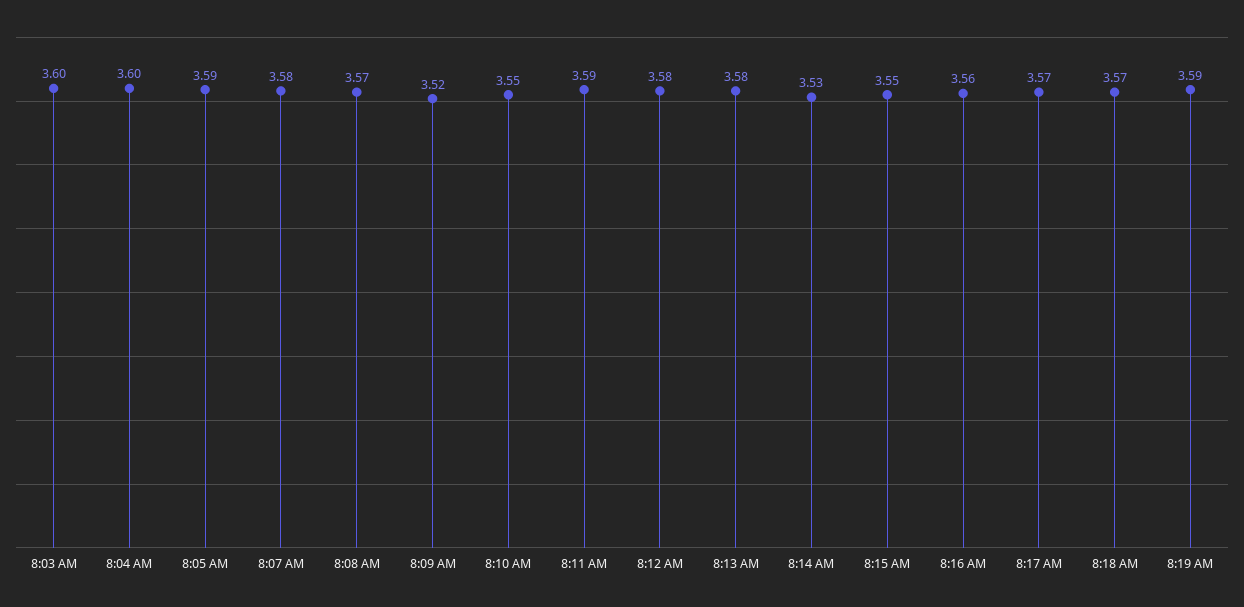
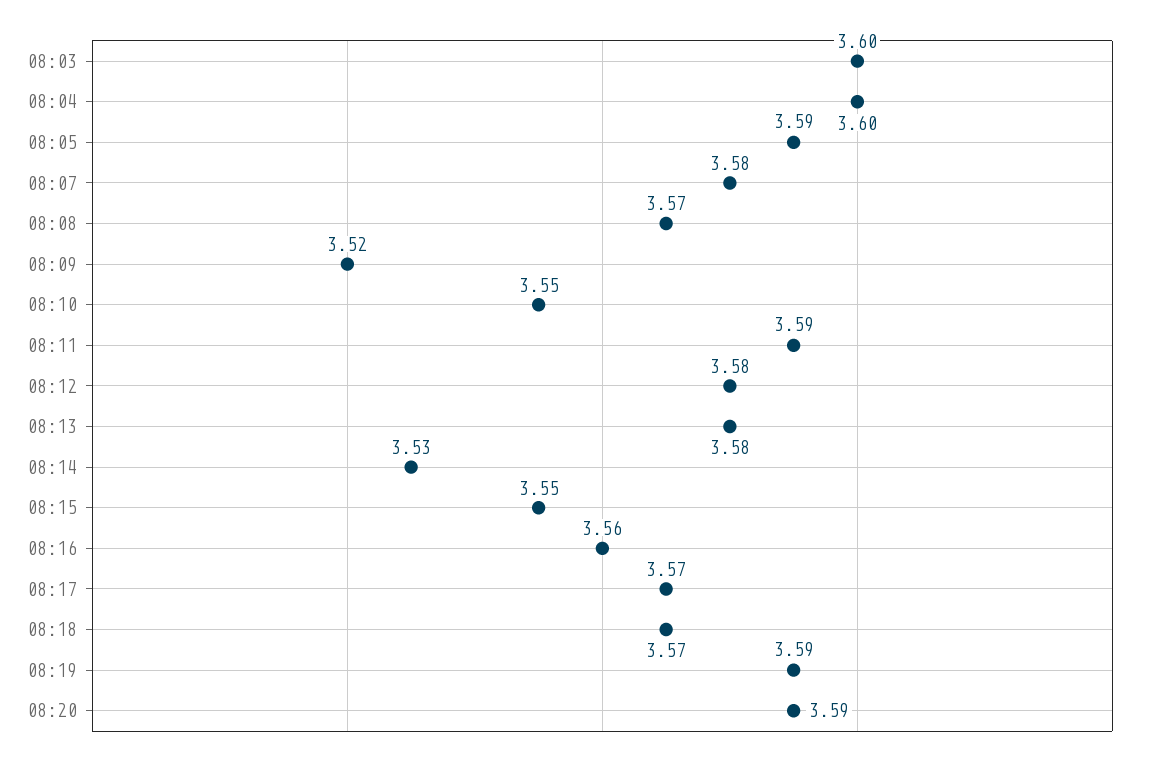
08:20: none -> 3.59

